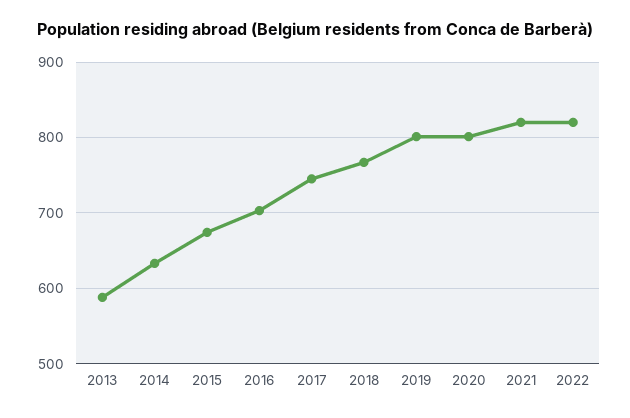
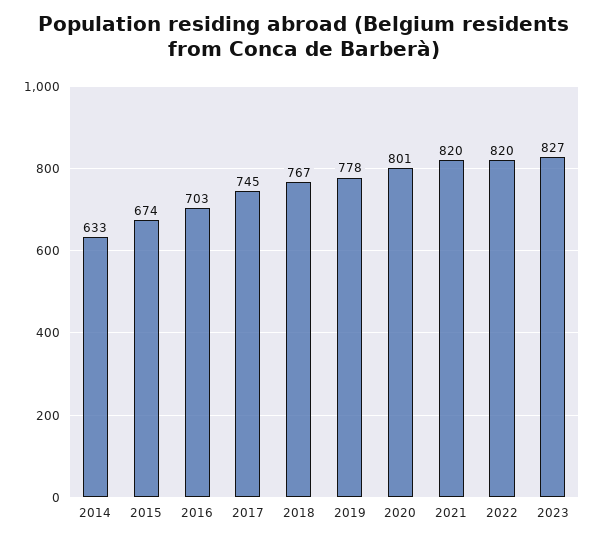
2013: 590 -> none
2019: 800 -> 778
2023: none -> 827

